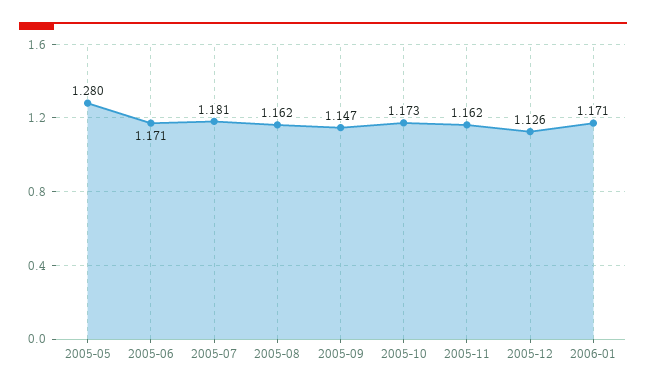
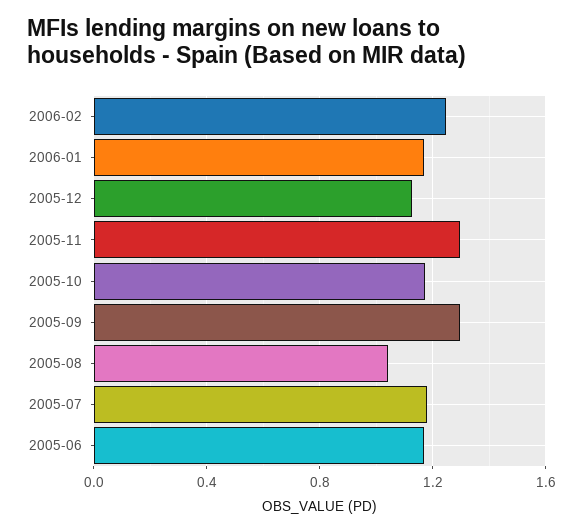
2005-05: 1.28 -> none
2005-08: 1.162 -> 1.05
2005-09: 1.147 -> 1.3
2005-11: 1.162 -> 1.3
2006-02: none -> 1.25

